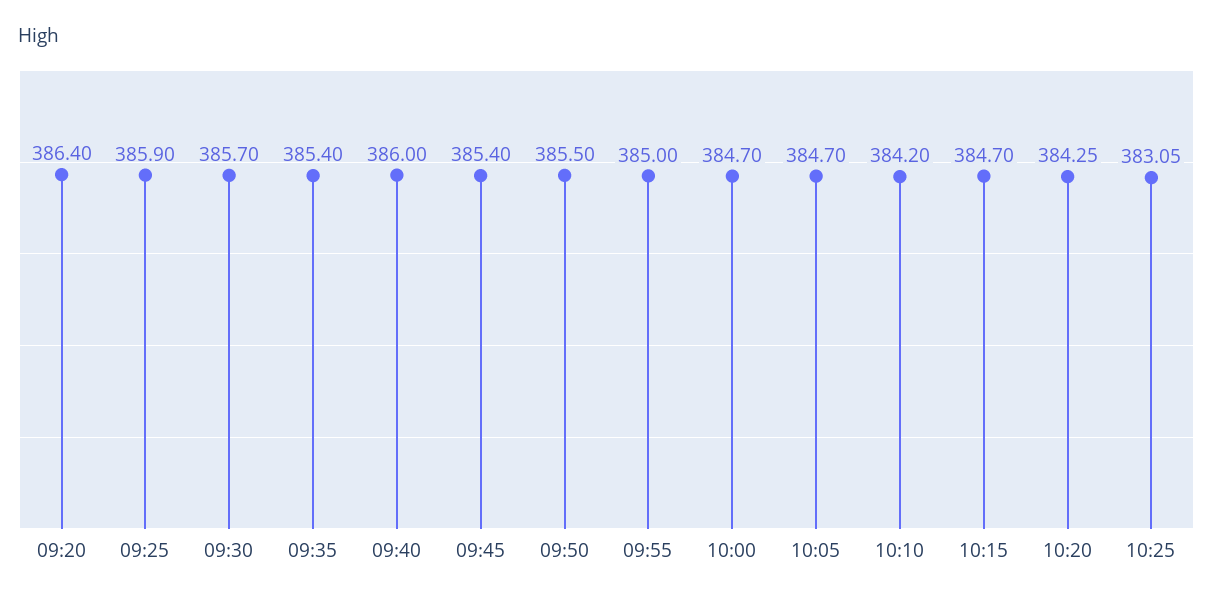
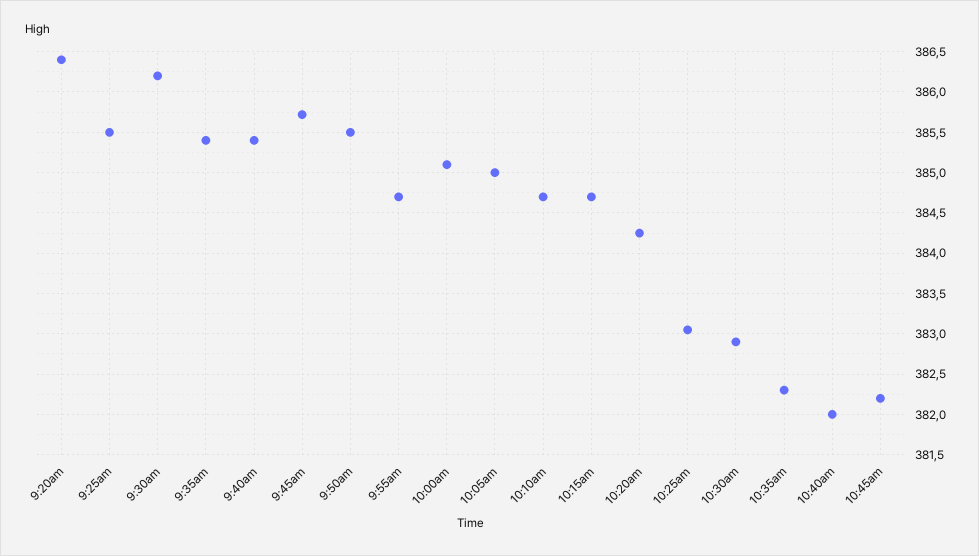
09:25: 385.9 -> 385.5
09:30: 385.7 -> 386.2
09:40: 386 -> 385.4
09:45: 385.4 -> 385.7
09:55: 385 -> 384.7
10:00: 384.7 -> 385.1
10:05: 384.7 -> 385
10:10: 384.2 -> 384.7
10:30am: none -> 382.9
10:35am: none -> 382.3
10:40am: none -> 382
10:45am: none -> 382.2

